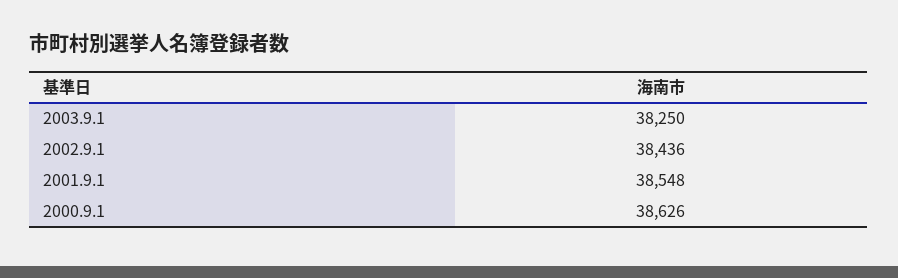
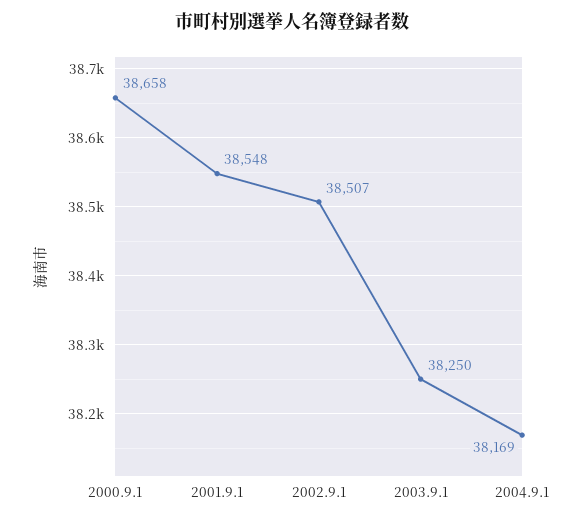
2002.9.1: 38436 -> 38507
2000.9.1: 38626 -> 38658
2004.9.1: none -> 38169

